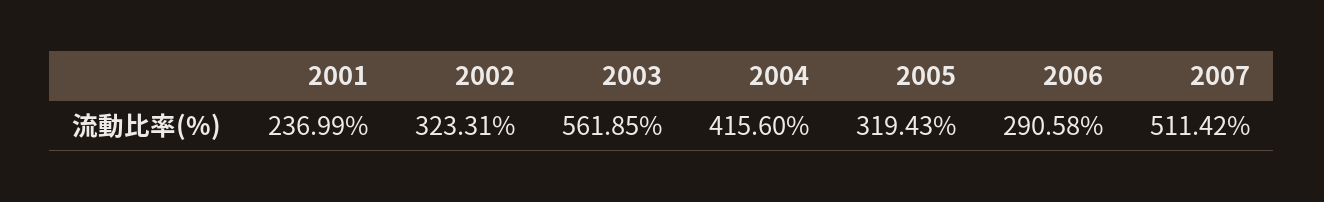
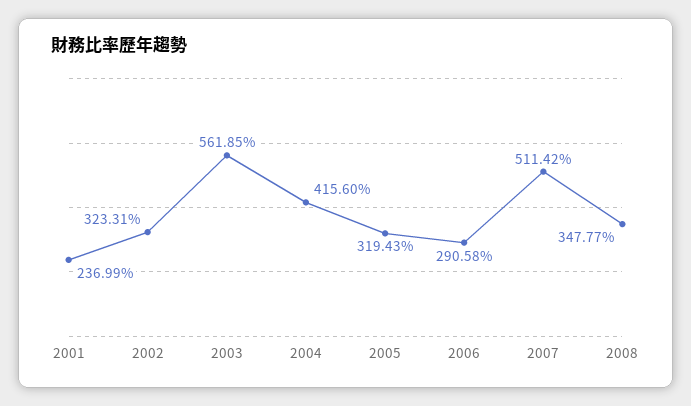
2008: none -> 347.77

